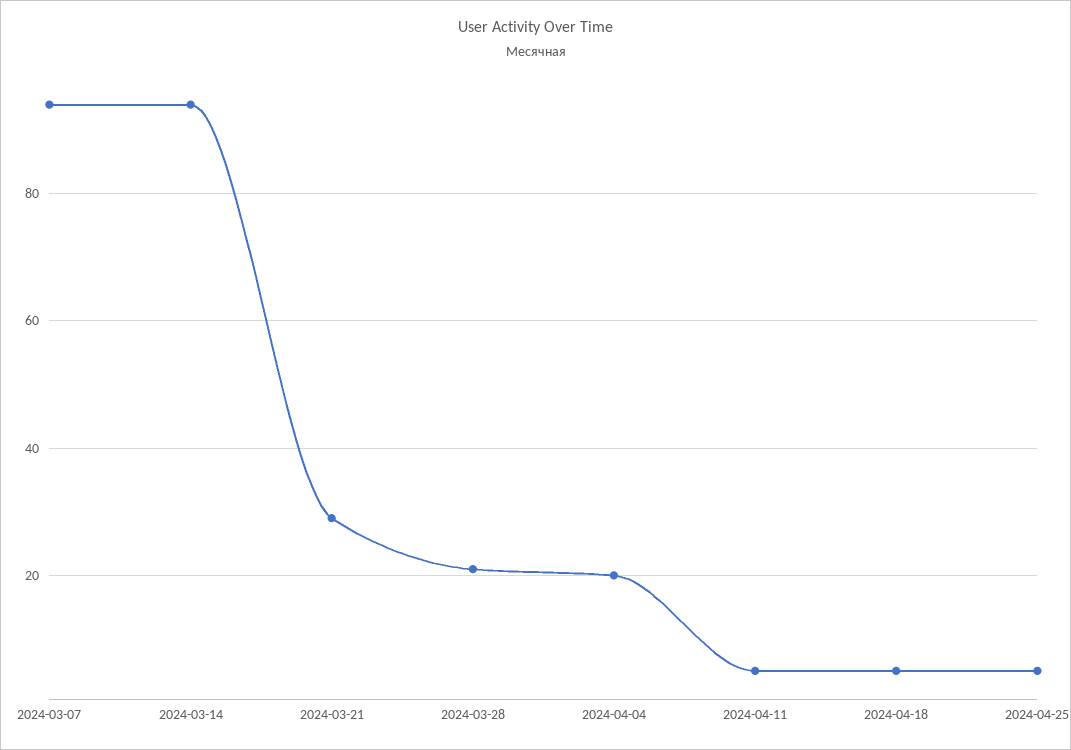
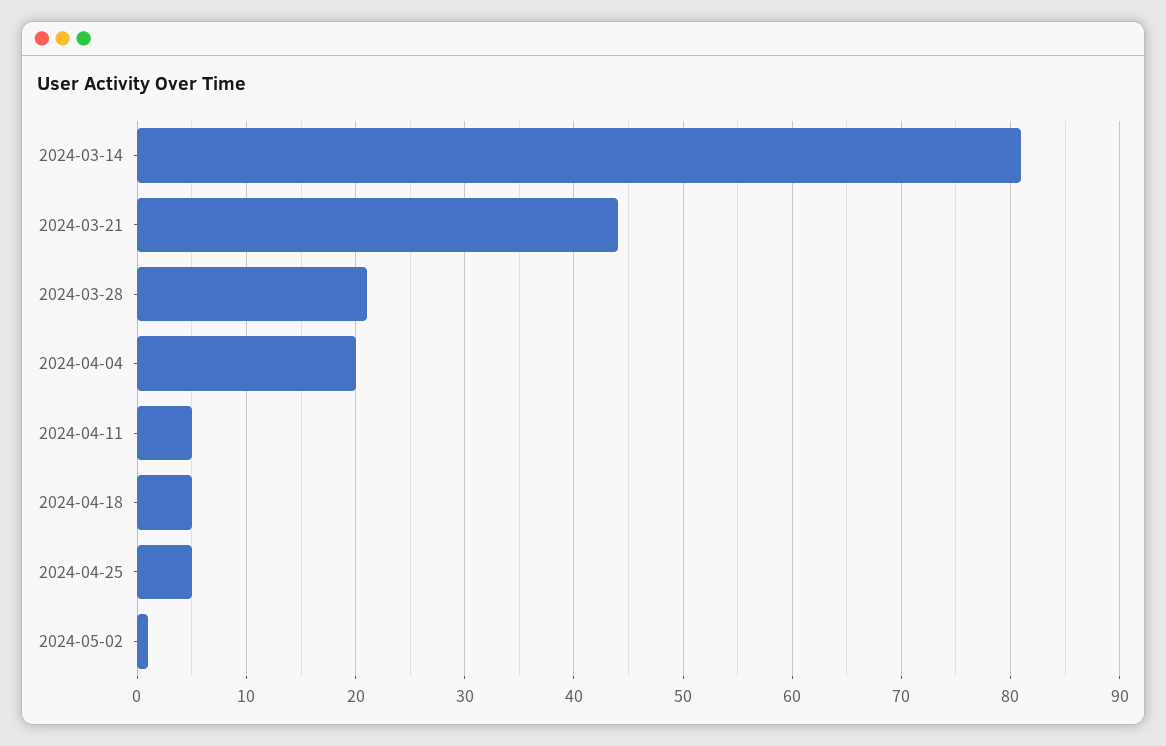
2024-03-07: 95 -> none
2024-03-14: 95 -> 81
2024-03-21: 30 -> 44
2024-05-02: none -> 1

